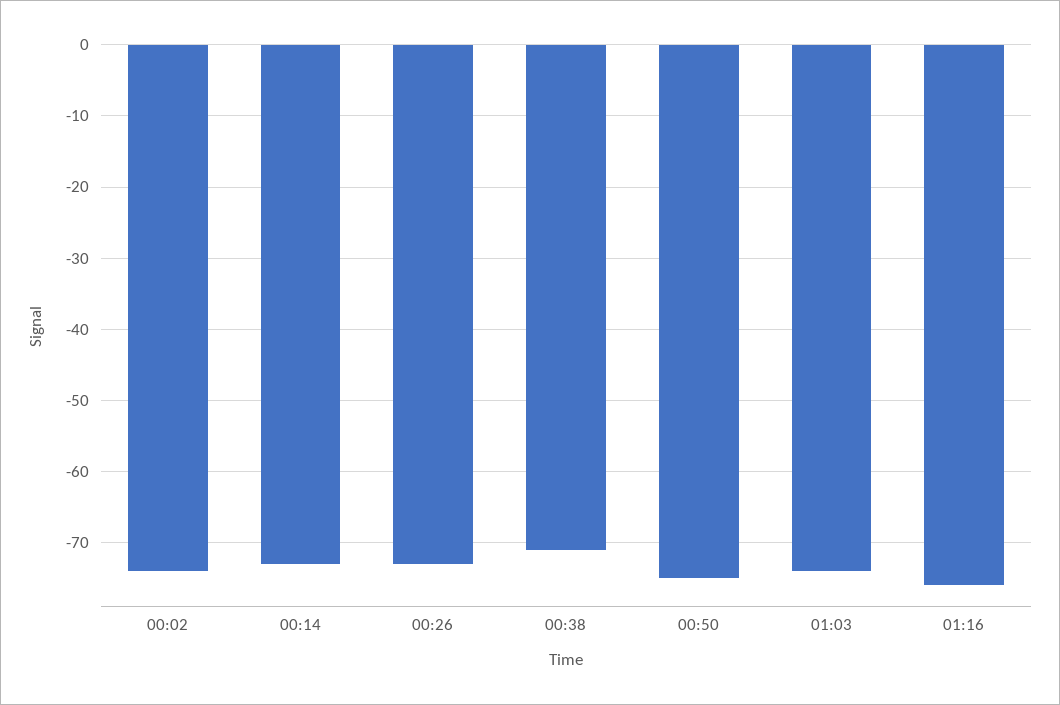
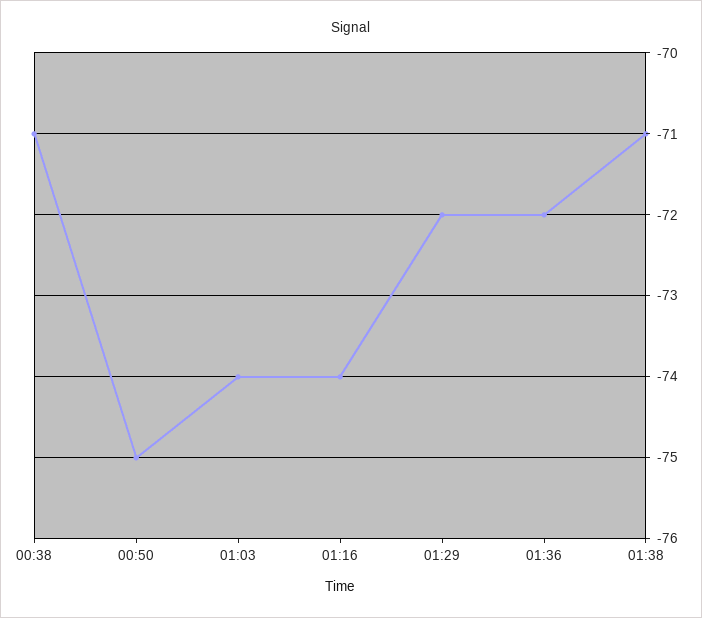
00:02: -74 -> none
00:14: -73 -> none
00:26: -73 -> none
01:16: -76 -> -74
01:29: none -> -72
01:36: none -> -72
01:38: none -> -71

